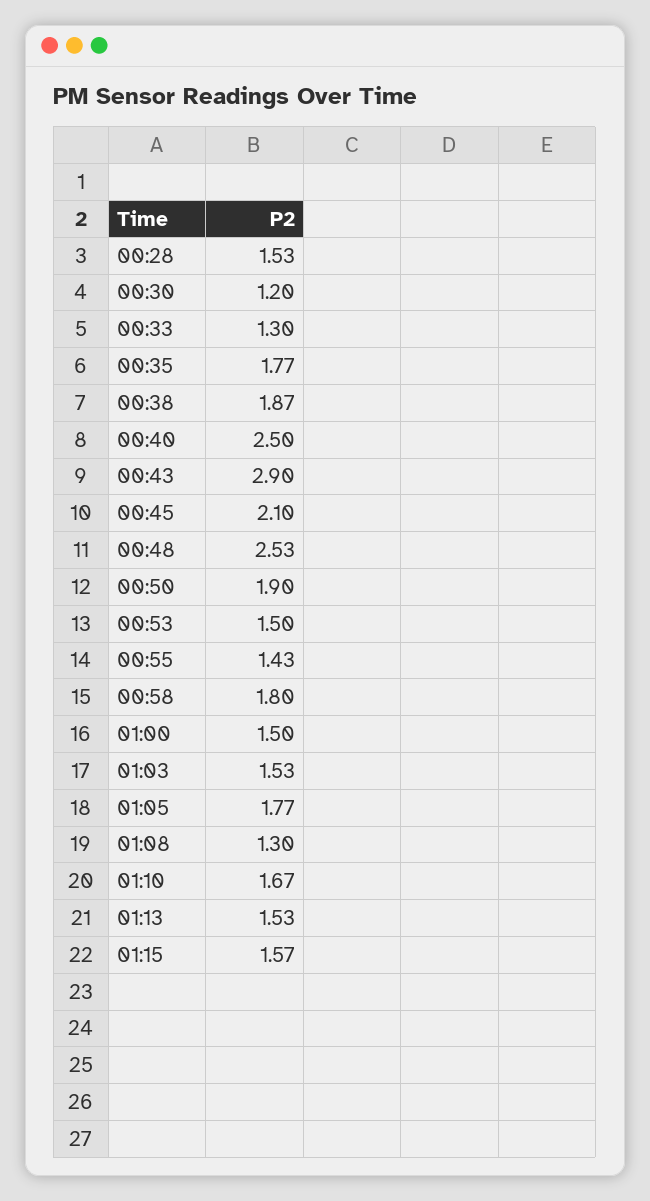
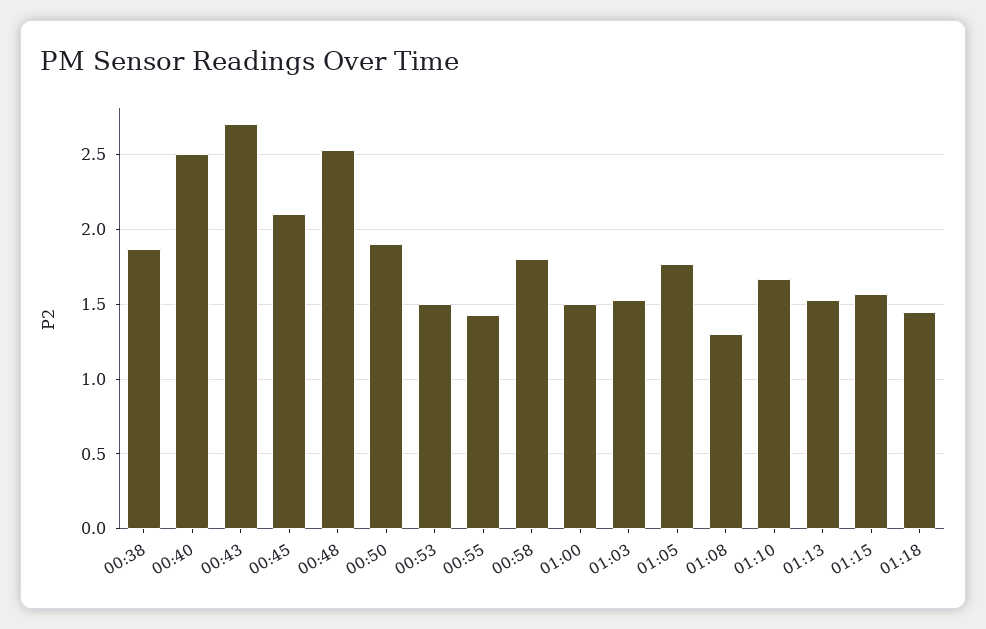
00:28: 1.53 -> none
00:30: 1.2 -> none
00:33: 1.3 -> none
00:35: 1.77 -> none
00:43: 2.9 -> 2.7
01:18: none -> 1.45

